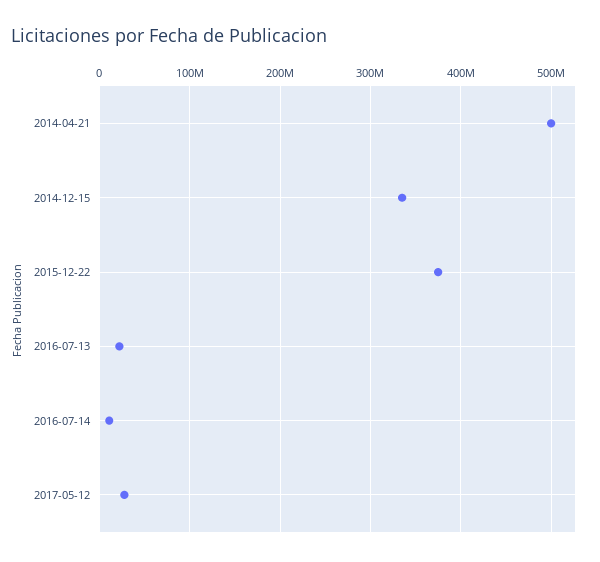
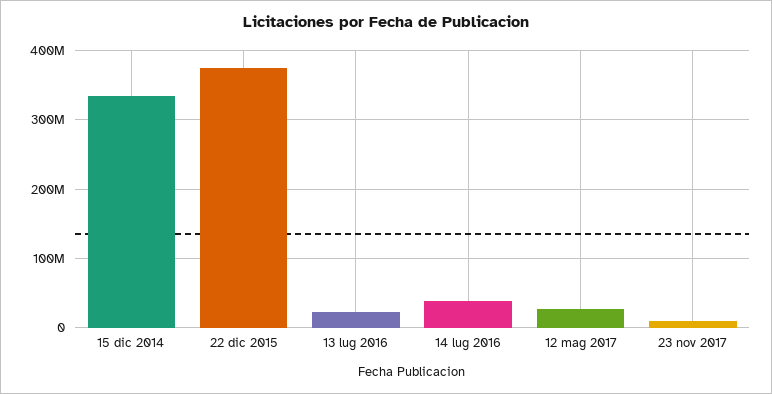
2014-04-21: 500000000 -> none
2016-07-14: 10000000 -> 40000000
23 nov 2017: none -> 10000000

